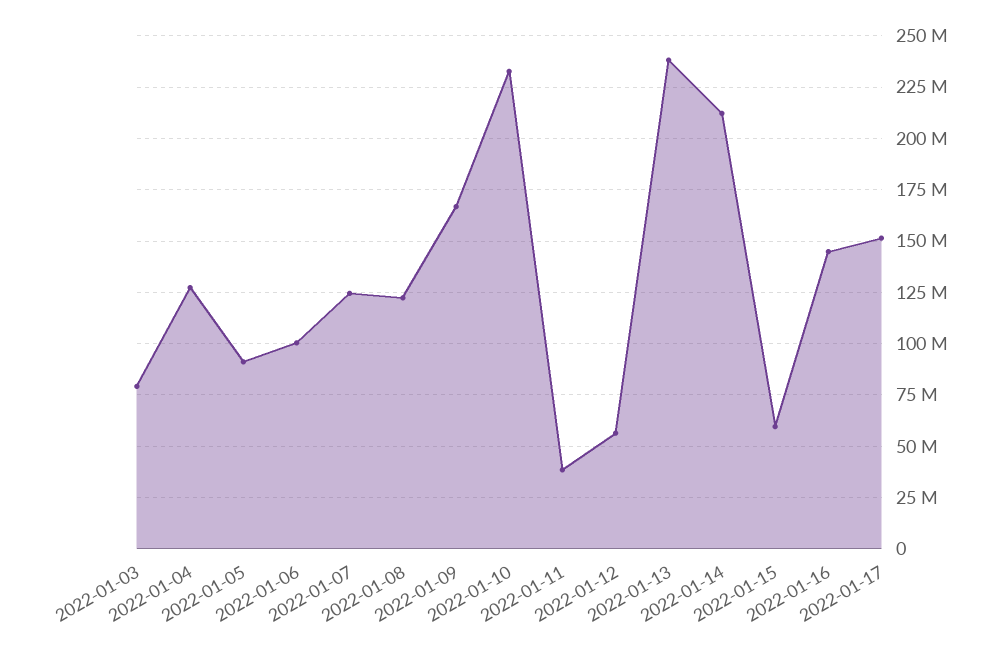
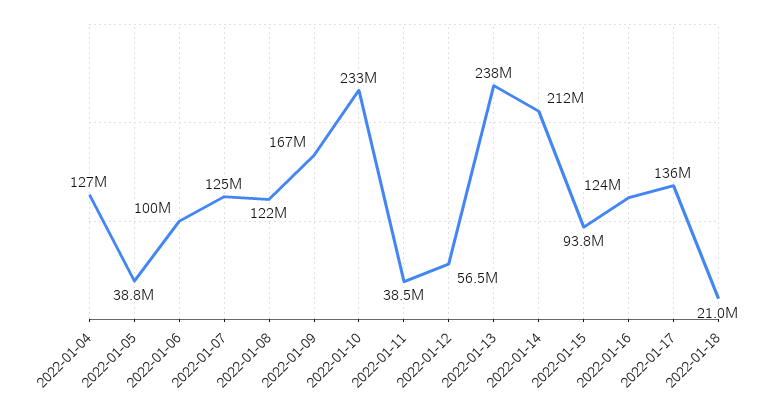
2022-01-03: 80000000 -> none
2022-01-05: 90000000 -> 38800000
2022-01-15: 60000000 -> 93800000
2022-01-16: 145000000 -> 124000000
2022-01-17: 150000000 -> 136000000
2022-01-18: none -> 21000000

